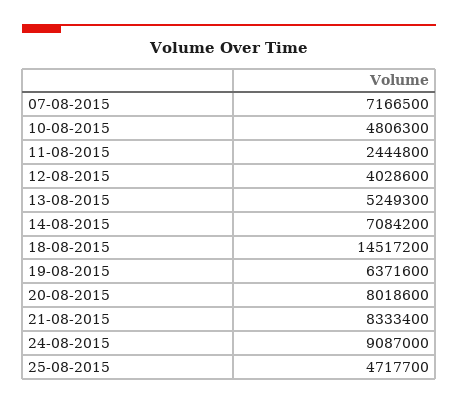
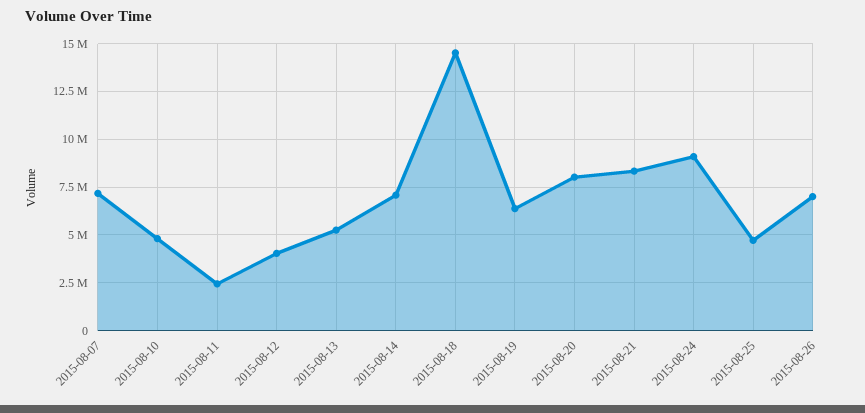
2015-08-26: none -> 7000000

